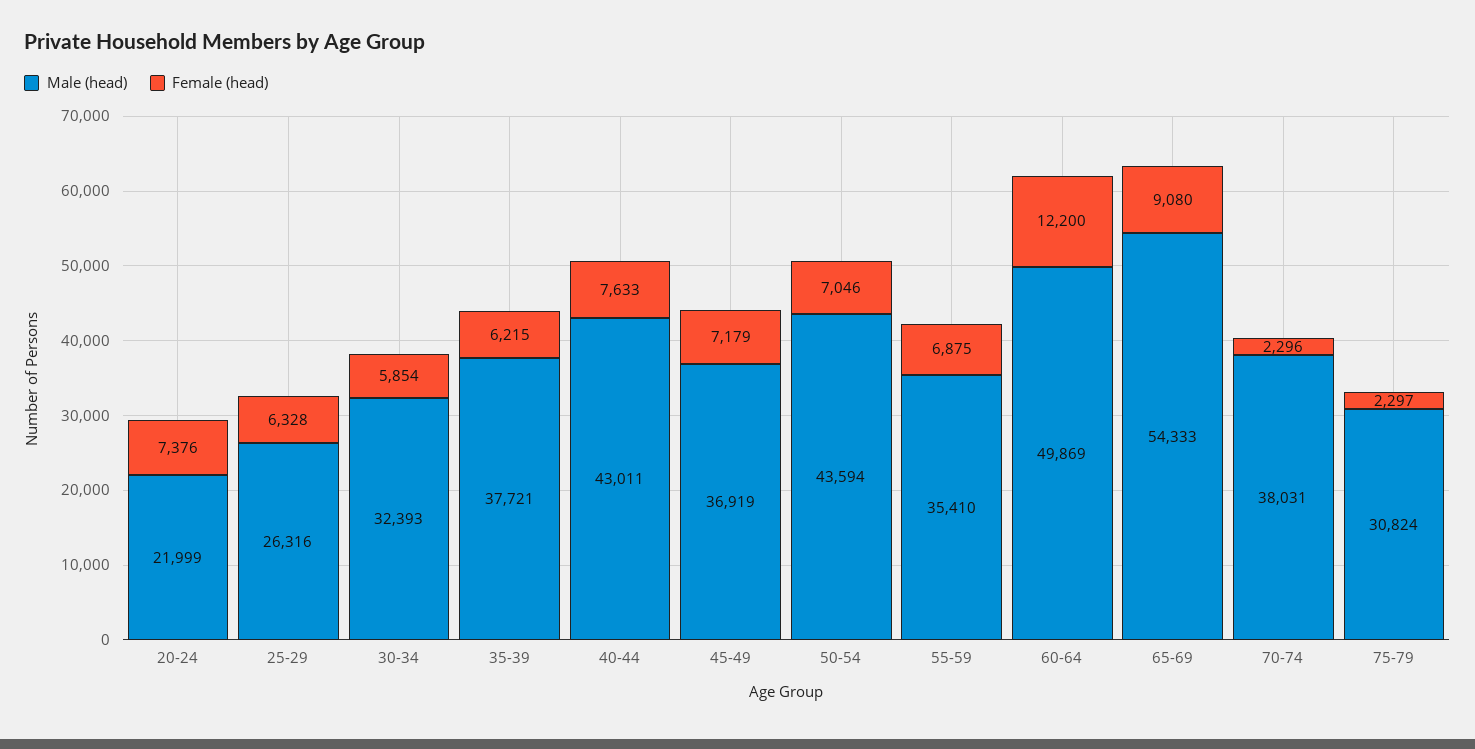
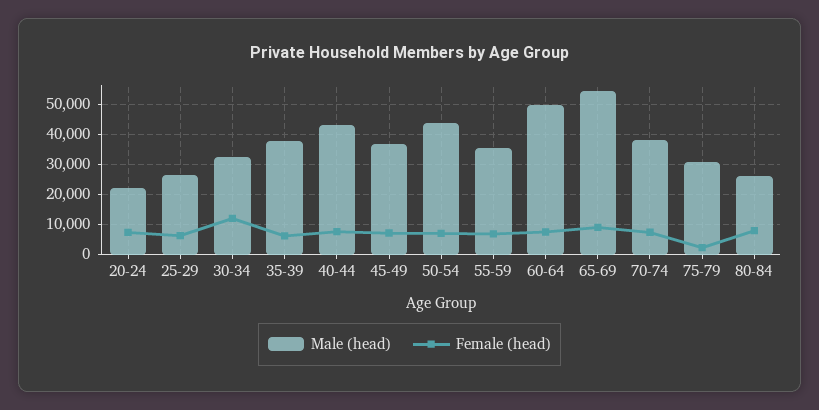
Female (head), 30-34: 5854 -> 12000
Female (head), 60-64: 12200 -> 8000
Female (head), 70-74: 2296 -> 8000
Male (head), 80-84: none -> 26000
Female (head), 80-84: none -> 8000

